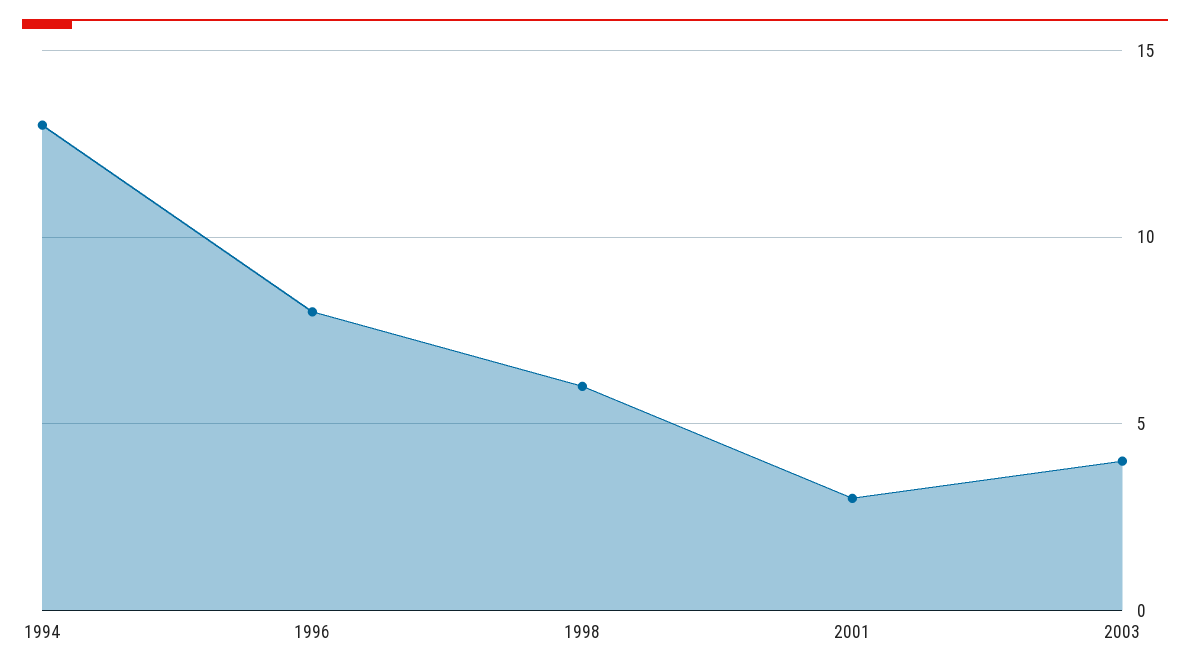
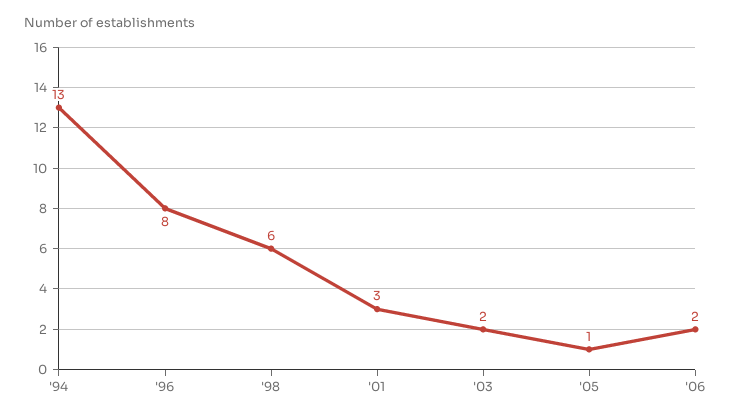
2003: 4 -> 2
'05: none -> 1
'06: none -> 2

